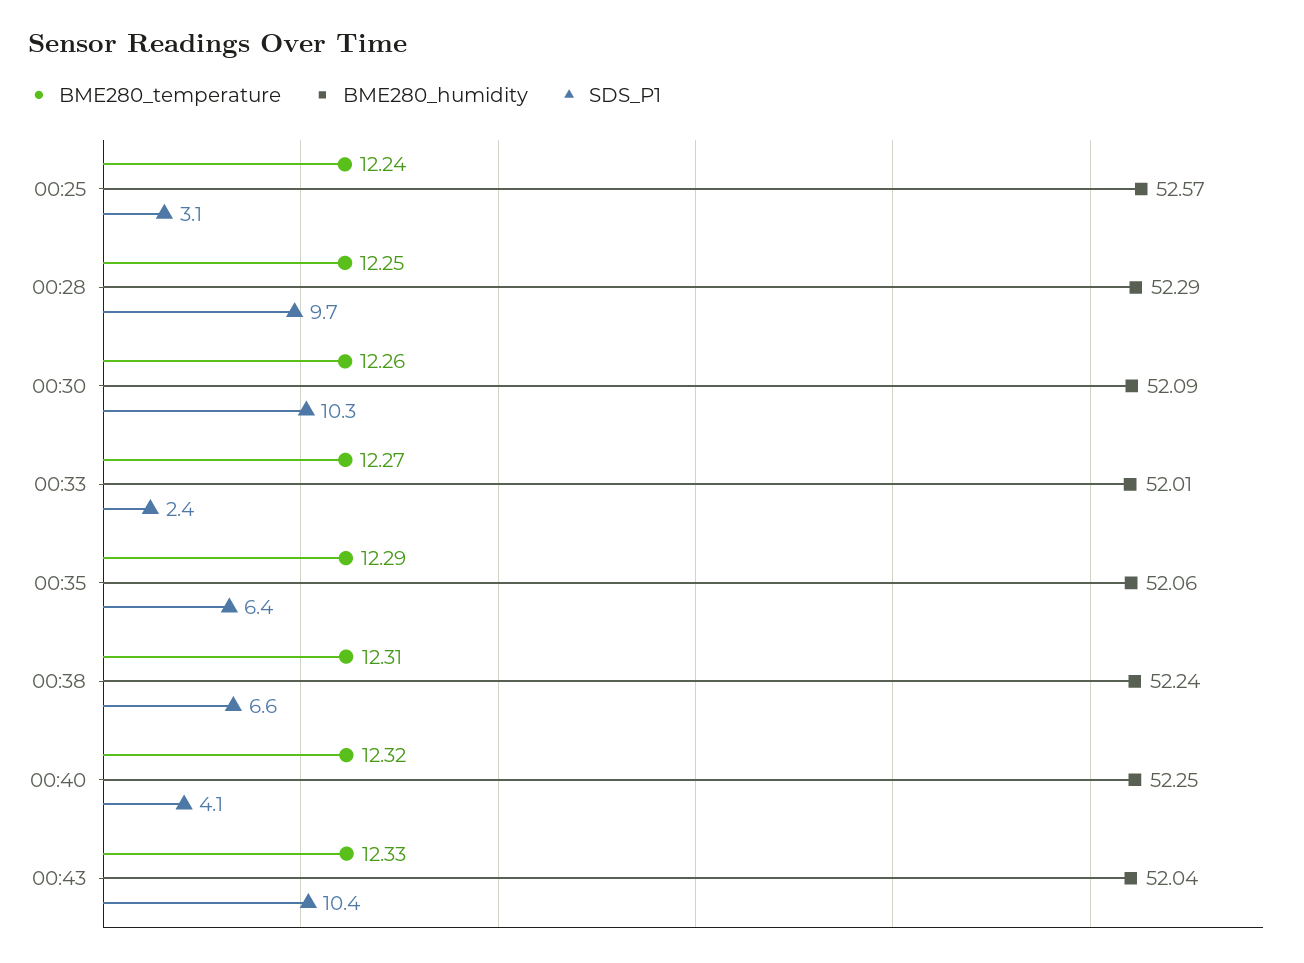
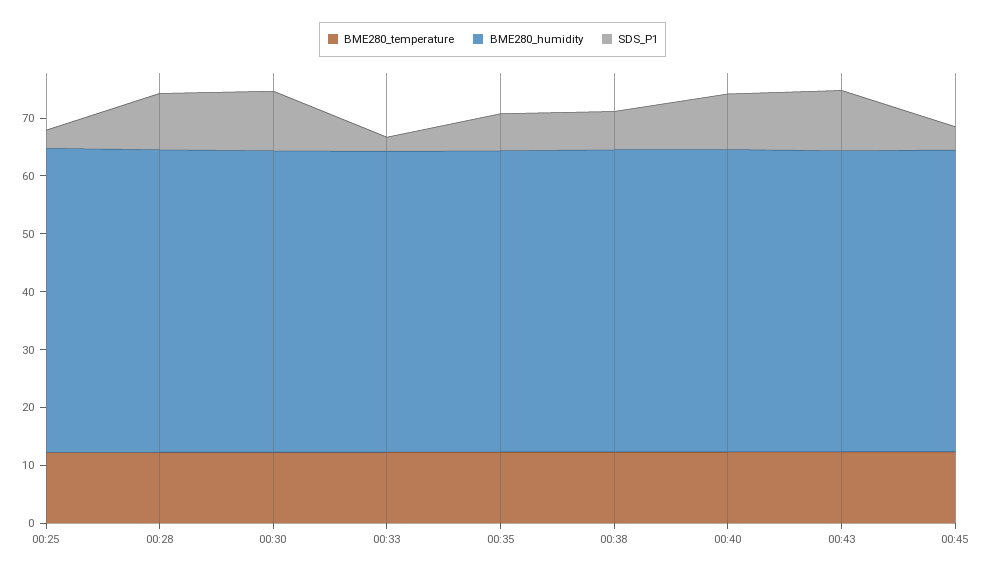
SDS_P1, 00:40: 4.1 -> 10
BME280_temperature, 00:45: none -> 12
BME280_humidity, 00:45: none -> 52
SDS_P1, 00:45: none -> 4

